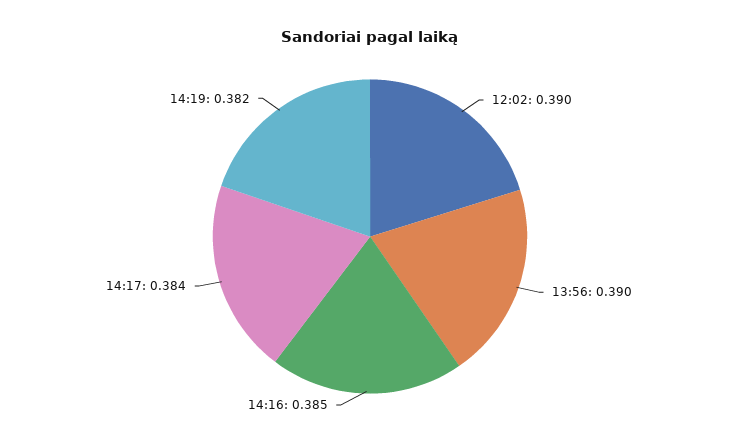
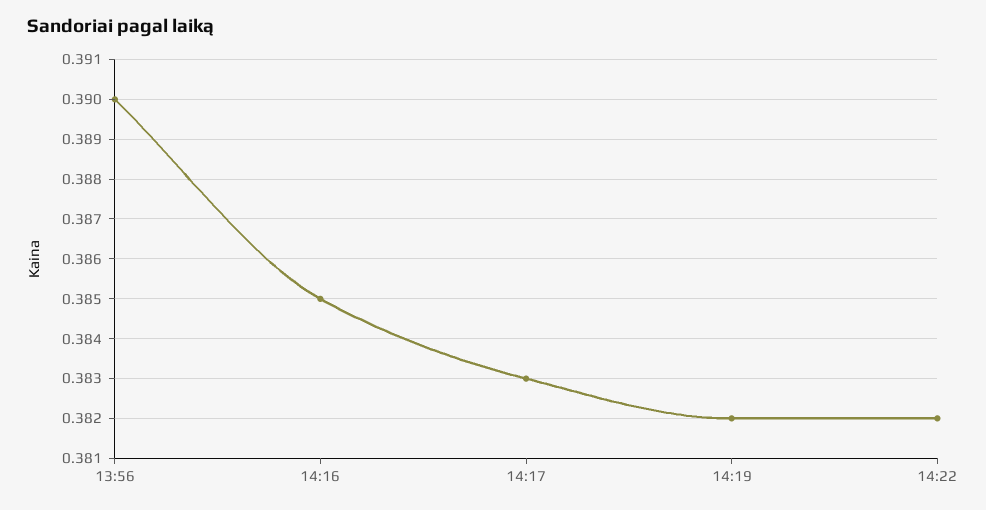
12:02: 0.39 -> none
14:17: 0.384 -> 0.383
14:22: none -> 0.382

